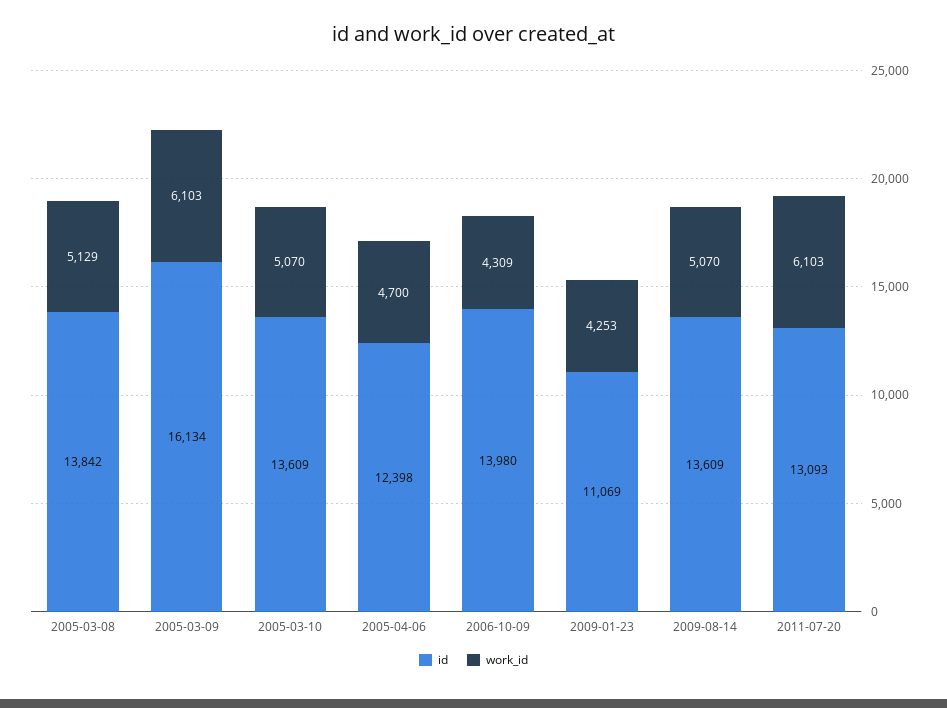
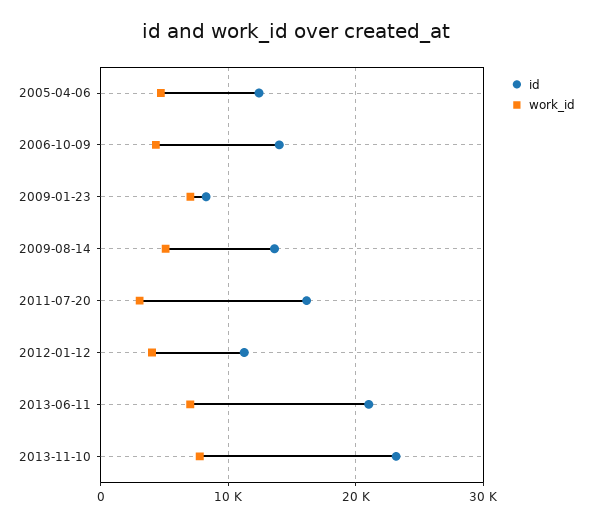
id, 2005-03-08: 13842 -> none
work_id, 2005-03-08: 5129 -> none
id, 2005-03-09: 16134 -> none
work_id, 2005-03-09: 6103 -> none
id, 2005-03-10: 13609 -> none
work_id, 2005-03-10: 5070 -> none
id, 2009-01-23: 11069 -> 8000
work_id, 2009-01-23: 4253 -> 7000
id, 2011-07-20: 13093 -> 16000
work_id, 2011-07-20: 6103 -> 3000
id, 2012-01-12: none -> 11000
work_id, 2012-01-12: none -> 4000
id, 2013-06-11: none -> 21000
work_id, 2013-06-11: none -> 7000
id, 2013-11-10: none -> 23000
work_id, 2013-11-10: none -> 8000

